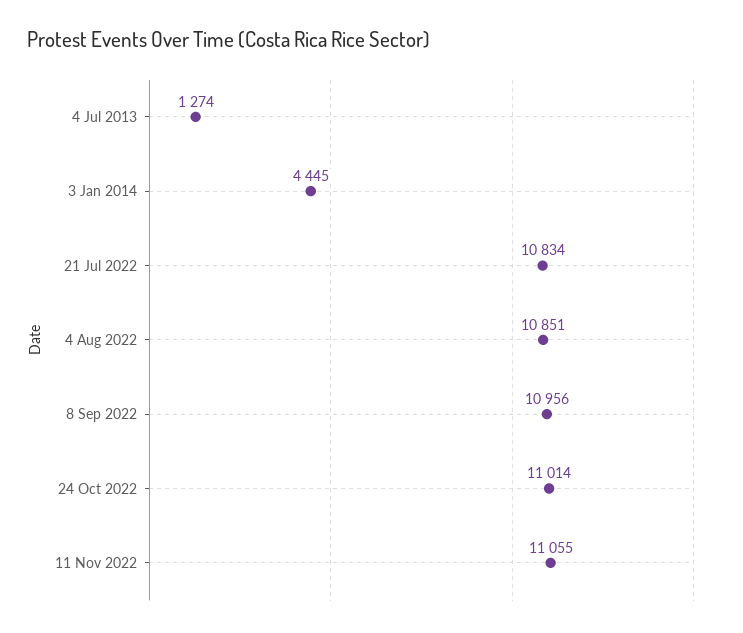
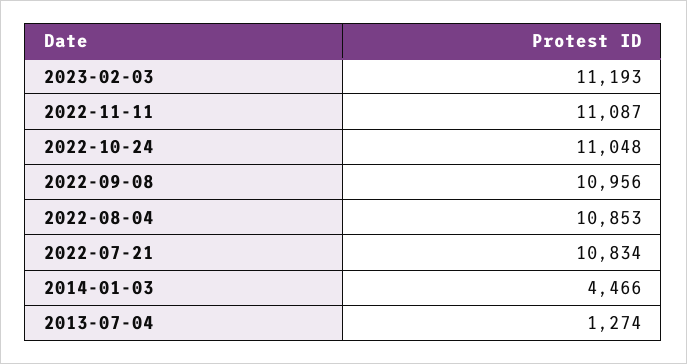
3 Jan 2014: 4445 -> 4466
4 Aug 2022: 10851 -> 10853
24 Oct 2022: 11014 -> 11048
11 Nov 2022: 11055 -> 11087
2023-02-03: none -> 11193

